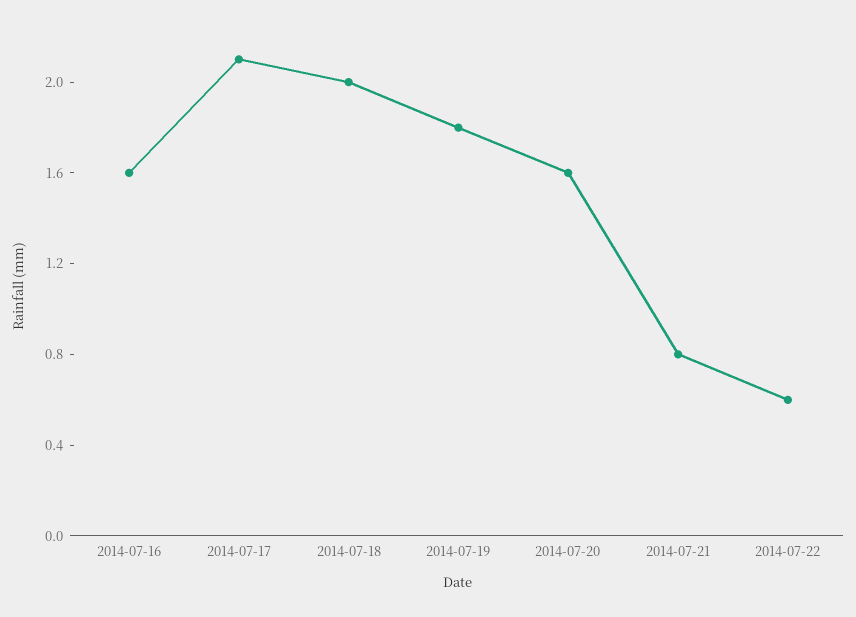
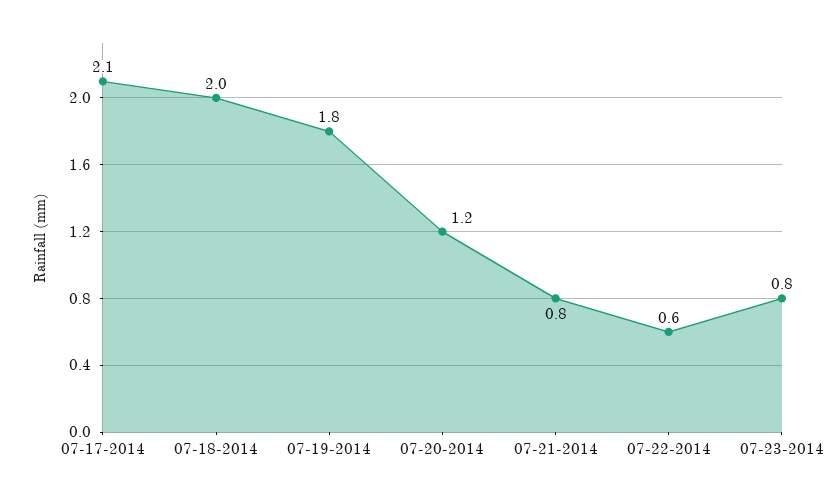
2014-07-16: 1.6 -> none
2014-07-20: 1.6 -> 1.2
07-23-2014: none -> 0.8

